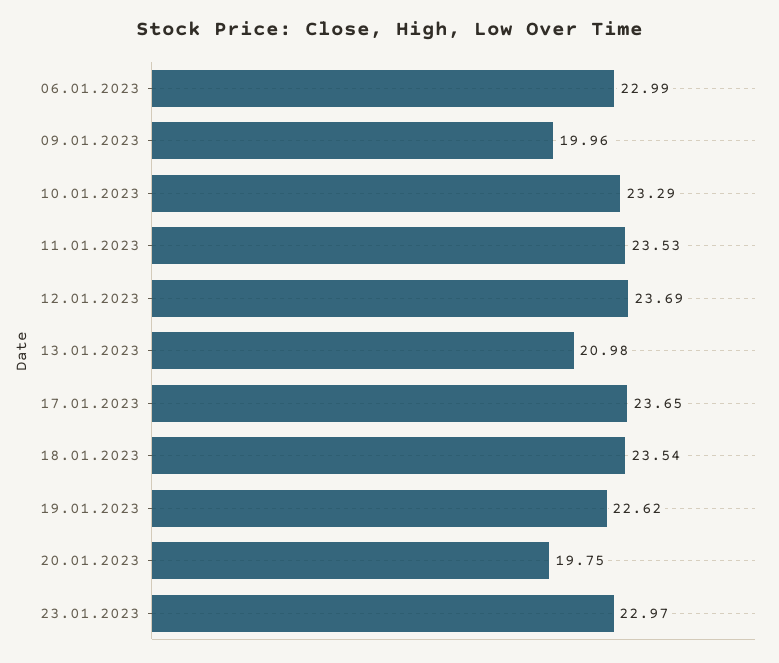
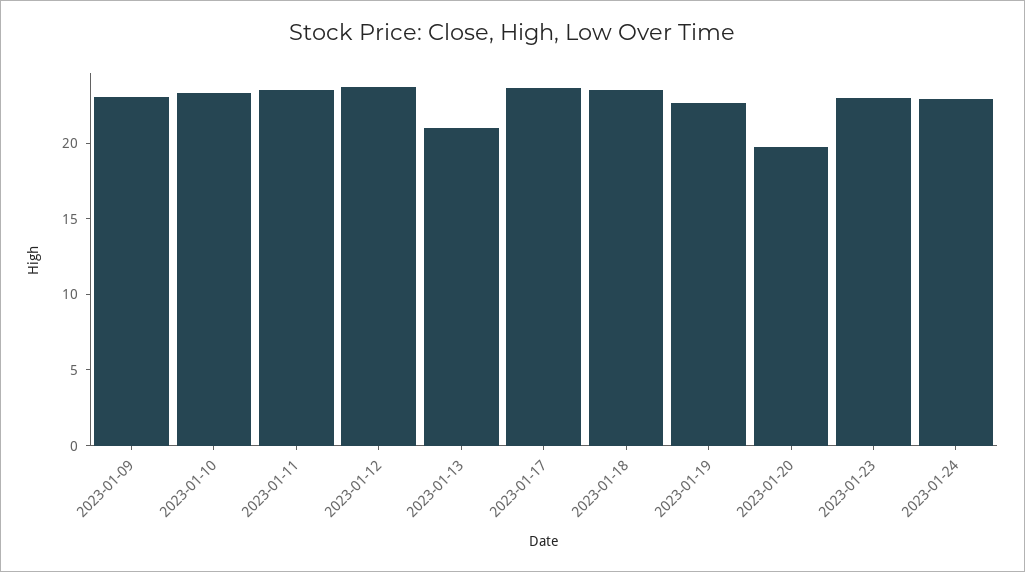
06.01.2023: 22.99 -> none
09.01.2023: 19.96 -> 23
2023-01-24: none -> 23

